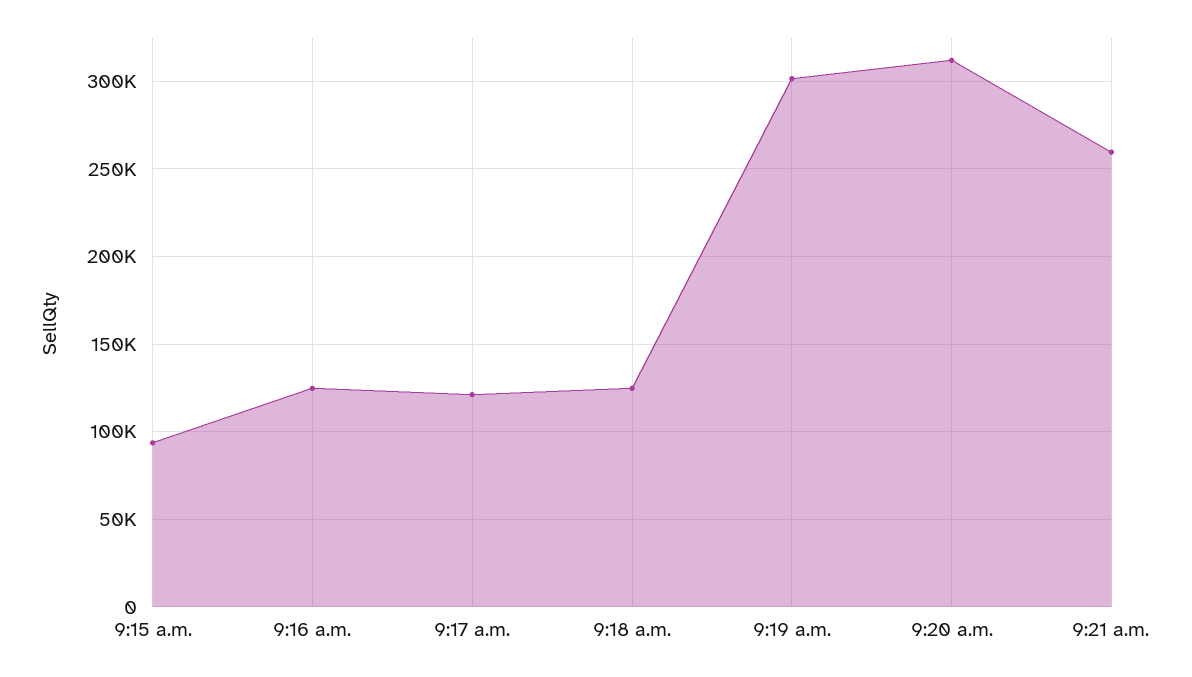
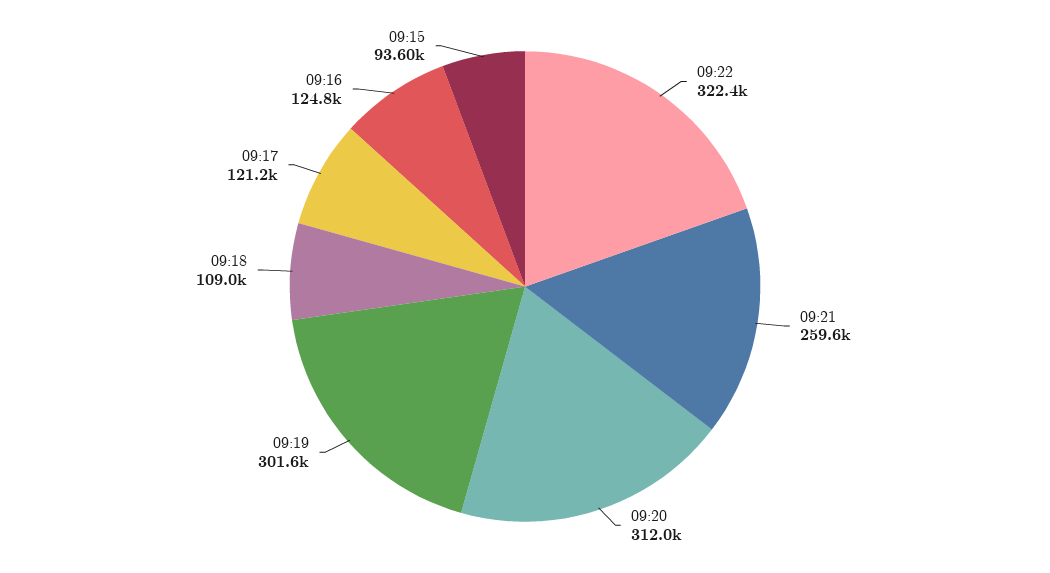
9:18 a.m.: 125000 -> 109000
09:22: none -> 322400

